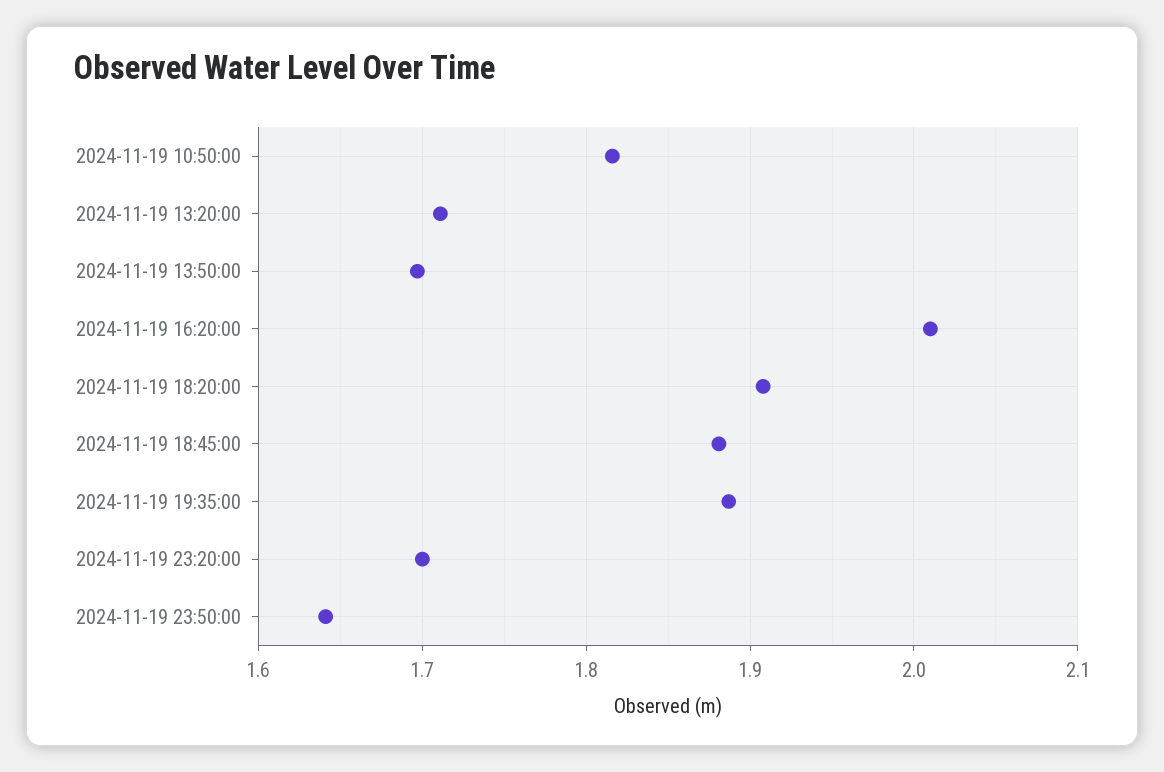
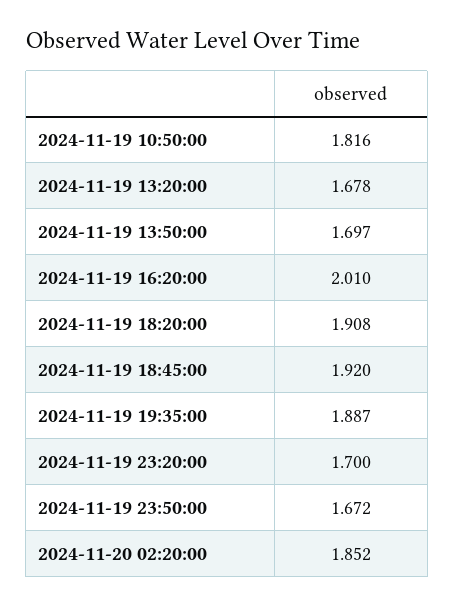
2024-11-19 13:20:00: 1.71 -> 1.678
2024-11-19 18:45:00: 1.88 -> 1.92
2024-11-19 23:50:00: 1.64 -> 1.672
2024-11-20 02:20:00: none -> 1.852

